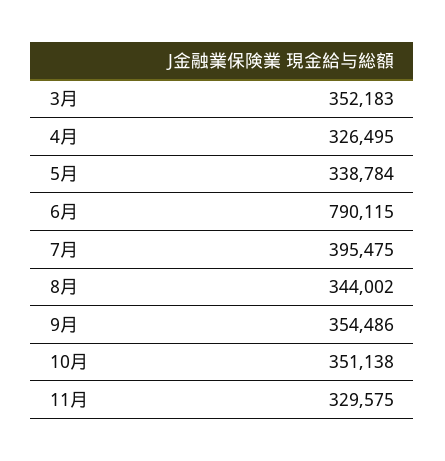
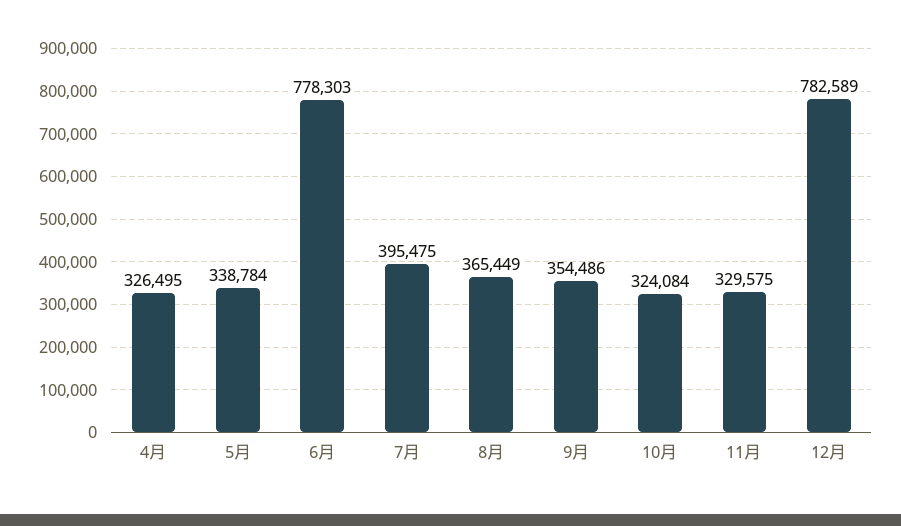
3月: 352183 -> none
6月: 790115 -> 778303
8月: 344002 -> 365449
10月: 351138 -> 324084
12月: none -> 782589

